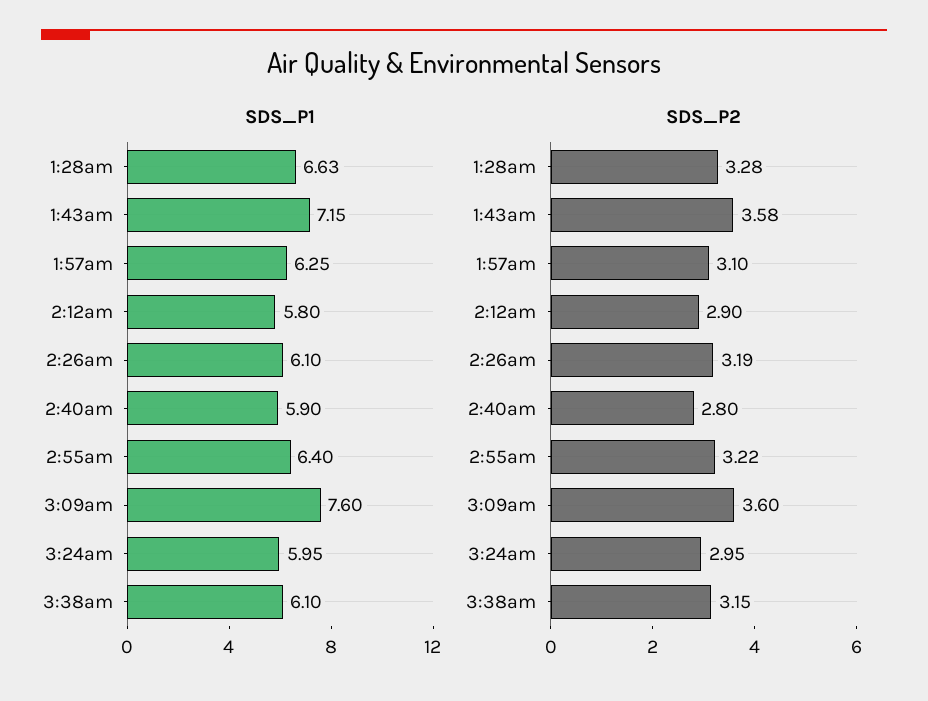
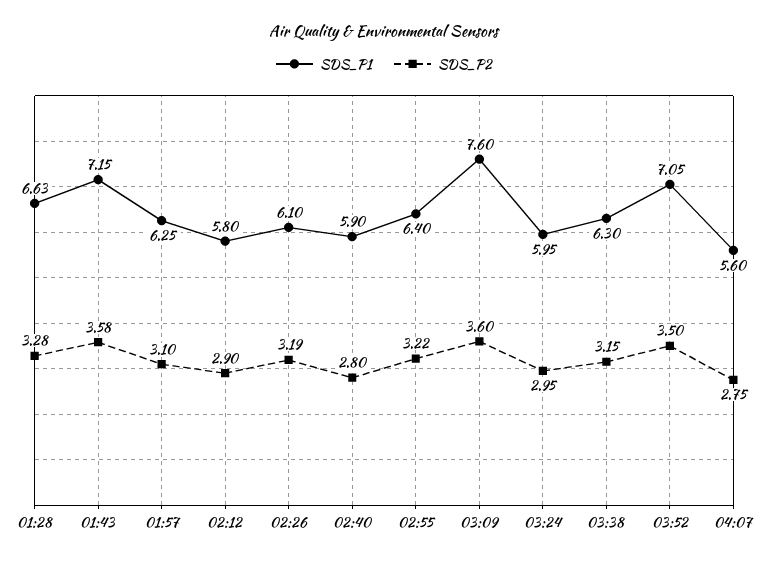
SDS_P1, 3:38am: 6.1 -> 6.3
SDS_P1, 03:52: none -> 7.05
SDS_P2, 03:52: none -> 3.5
SDS_P1, 04:07: none -> 5.6
SDS_P2, 04:07: none -> 2.75

